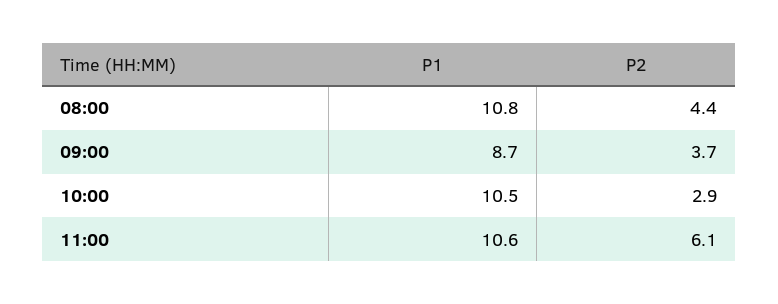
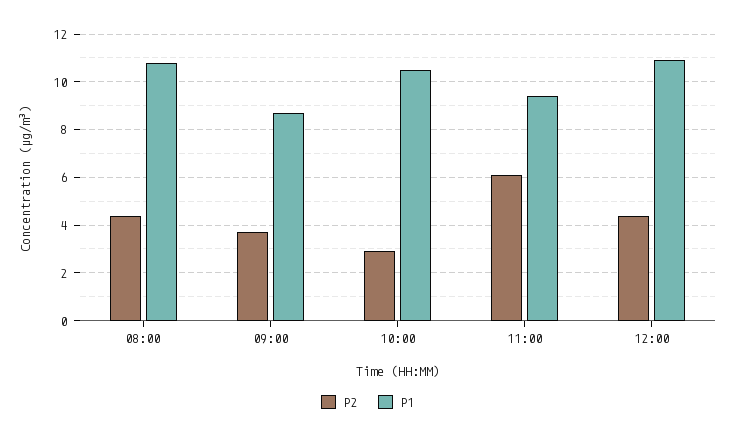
P1, 11:00: 10.6 -> 9.5
P2, 12:00: none -> 4.5
P1, 12:00: none -> 11

